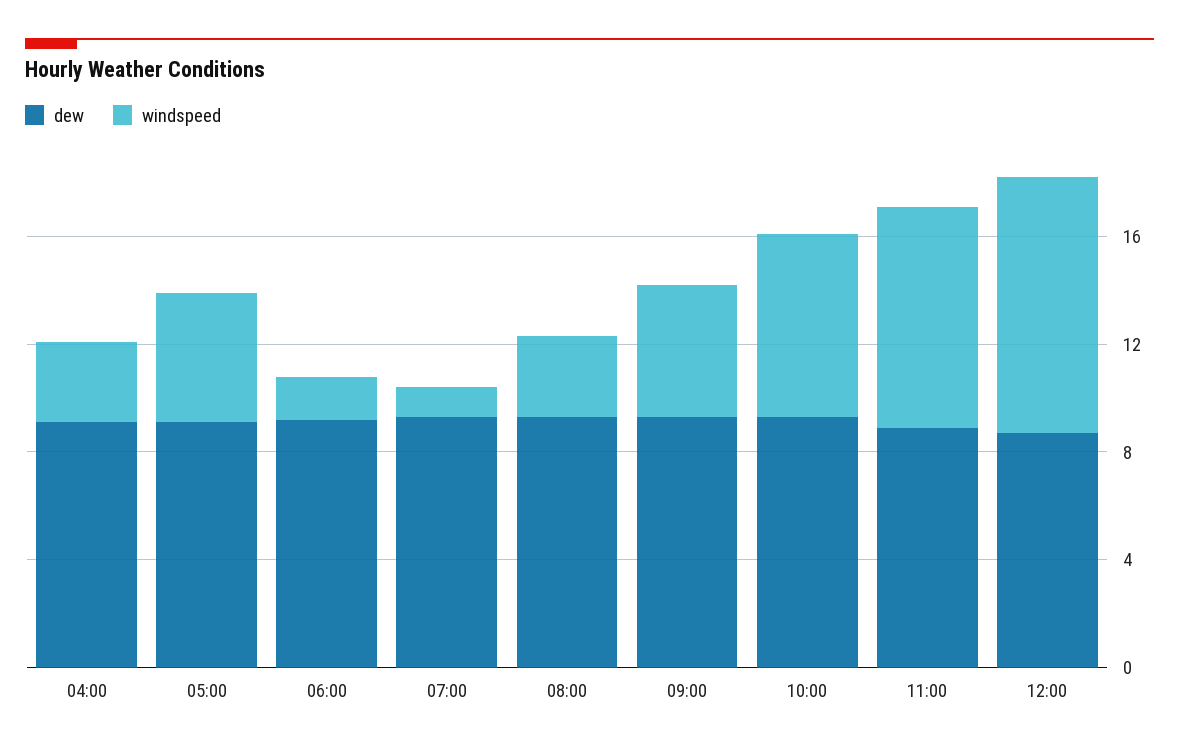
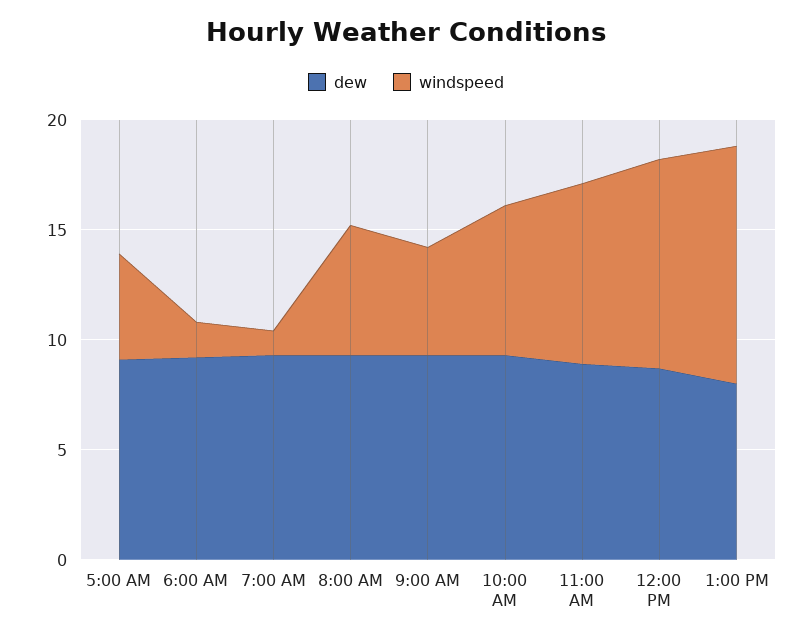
dew, 04:00: 9 -> none
windspeed, 04:00: 3 -> none
windspeed, 08:00: 3 -> 6
dew, 1:00 PM: none -> 8
windspeed, 1:00 PM: none -> 11

